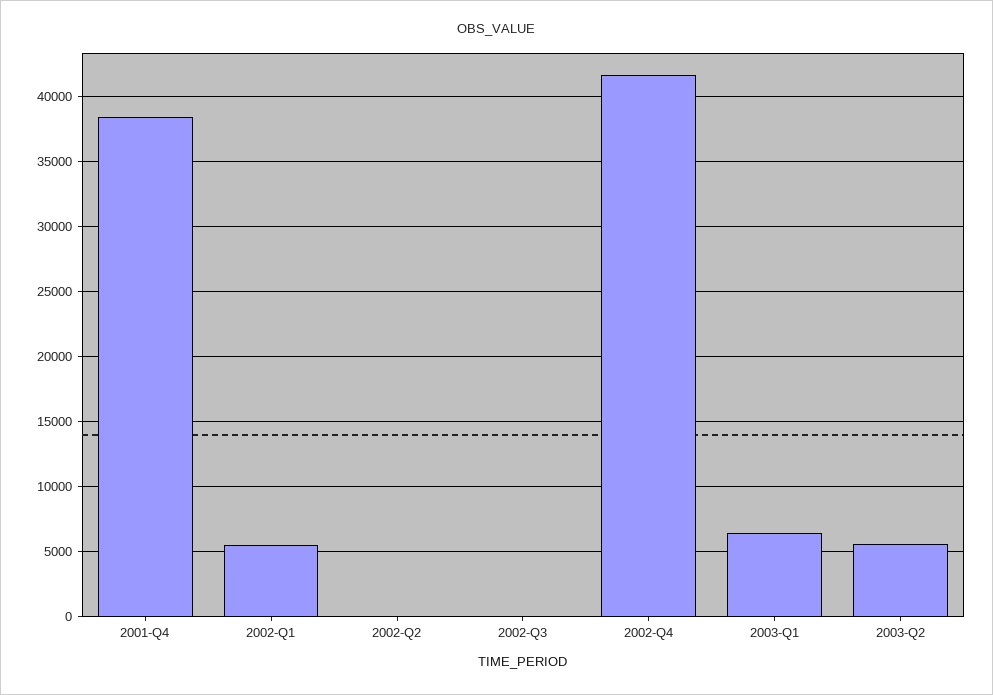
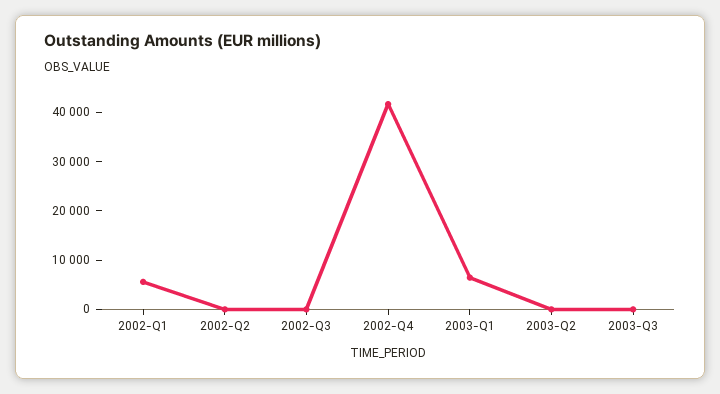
2001-Q4: 38500 -> none
2003-Q2: 5500 -> 0
2003-Q3: none -> 0

